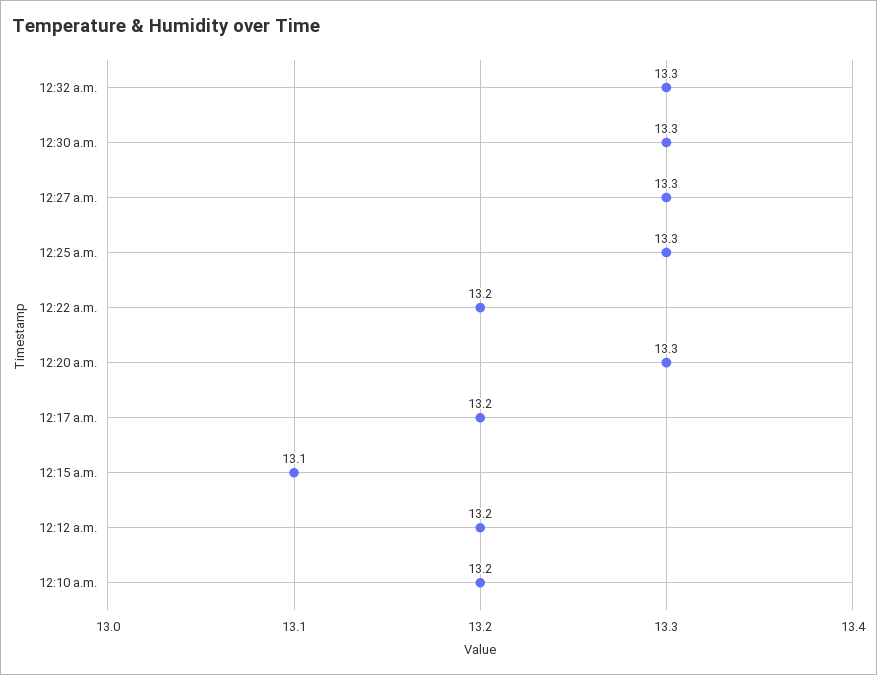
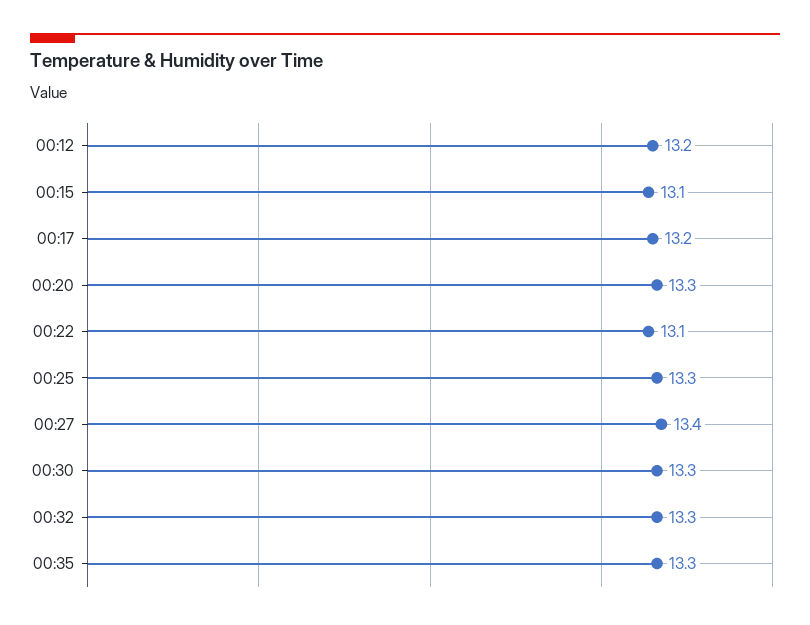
12:27 a.m.: 13.3 -> 13.4
12:22 a.m.: 13.2 -> 13.1
12:10 a.m.: 13.2 -> none
00:35: none -> 13.3

